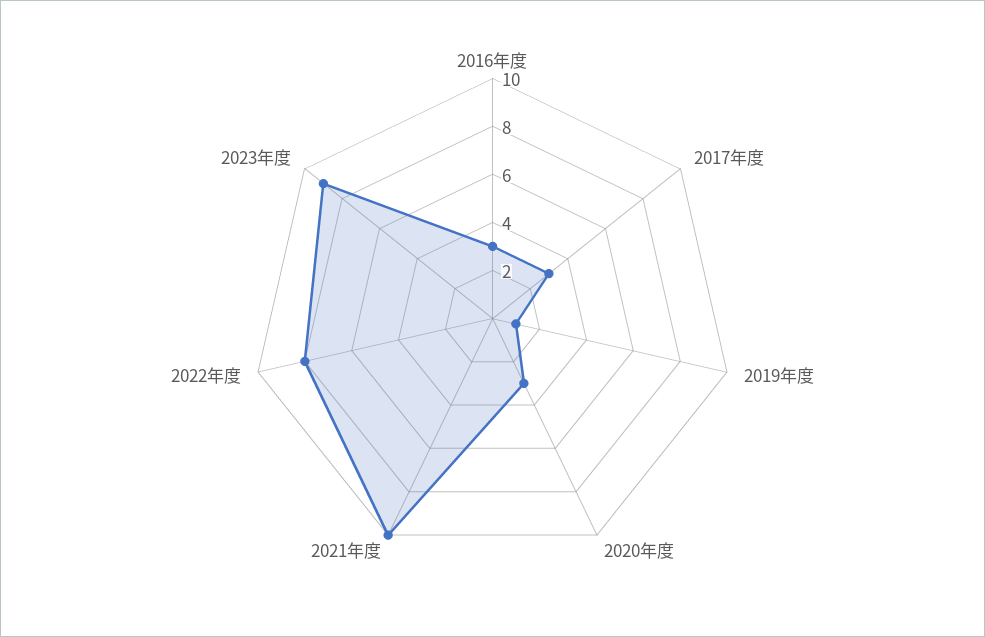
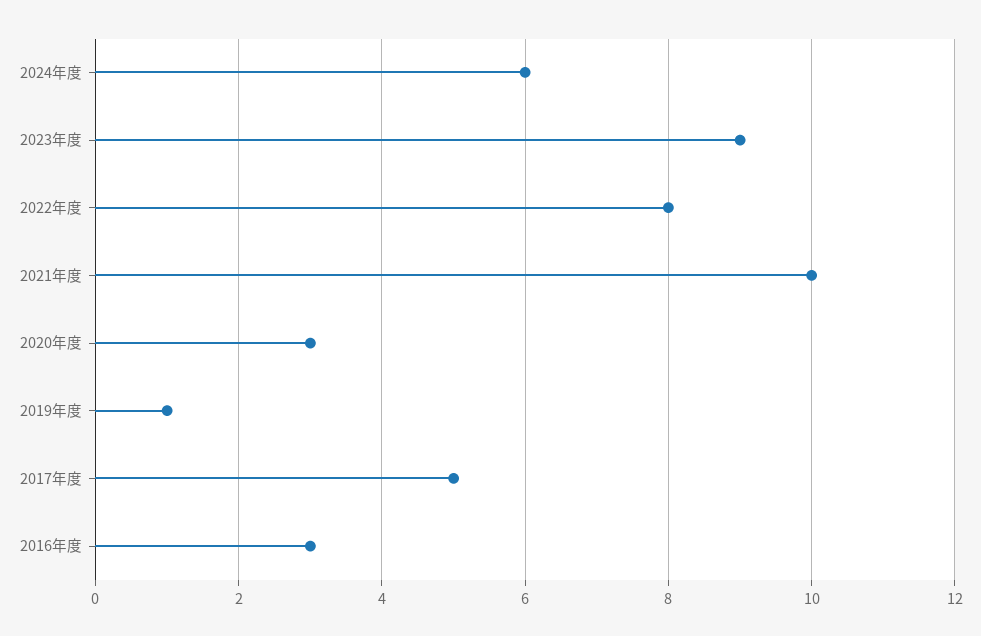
2017年度: 3 -> 5
2024年度: none -> 6

